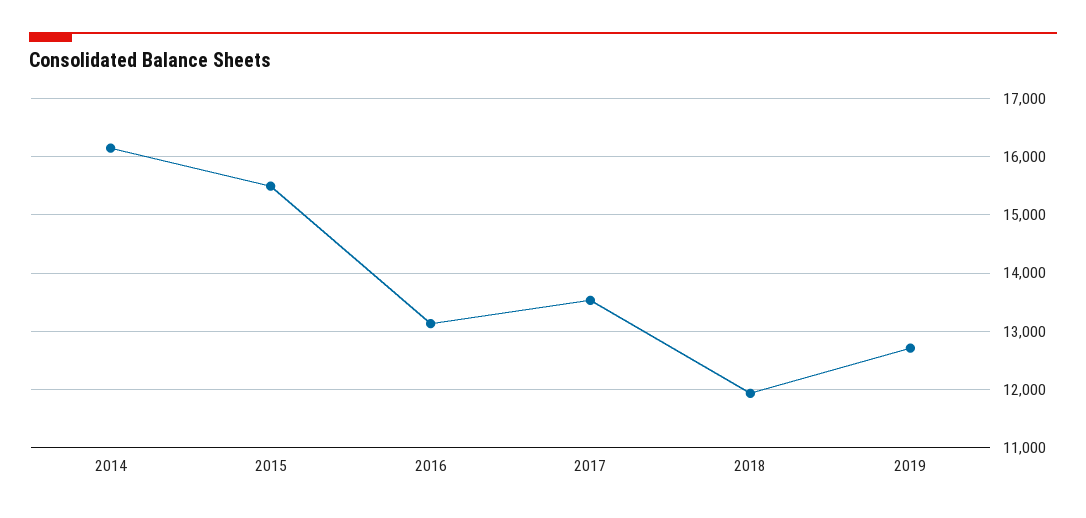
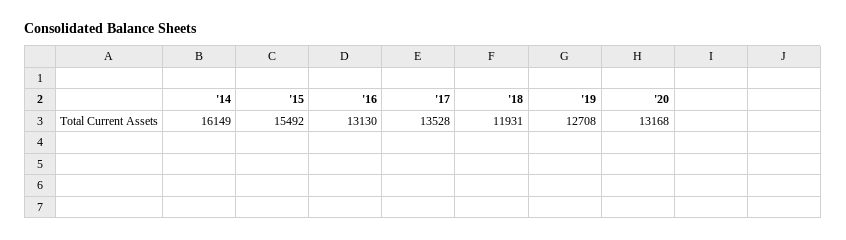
'20: none -> 13168

